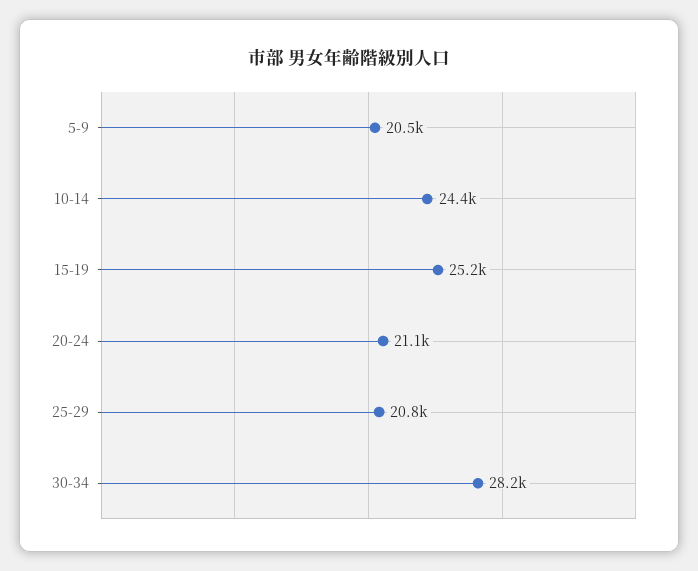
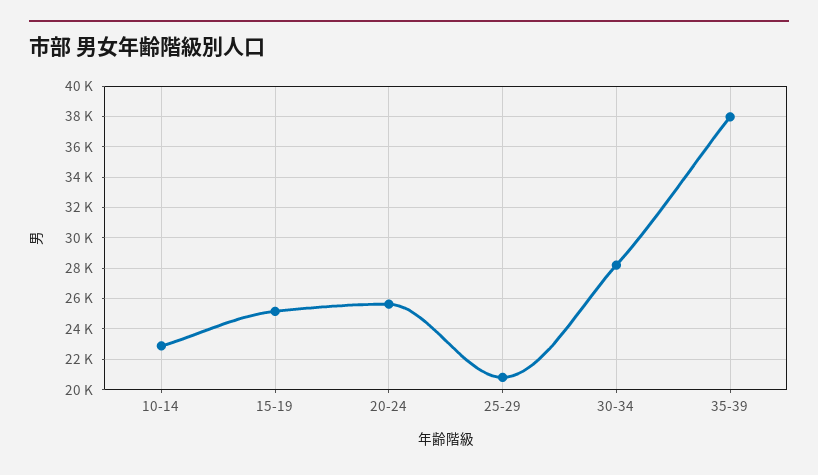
5-9: 20500 -> none
10-14: 24400 -> 23000
20-24: 21100 -> 25500
35-39: none -> 38000

